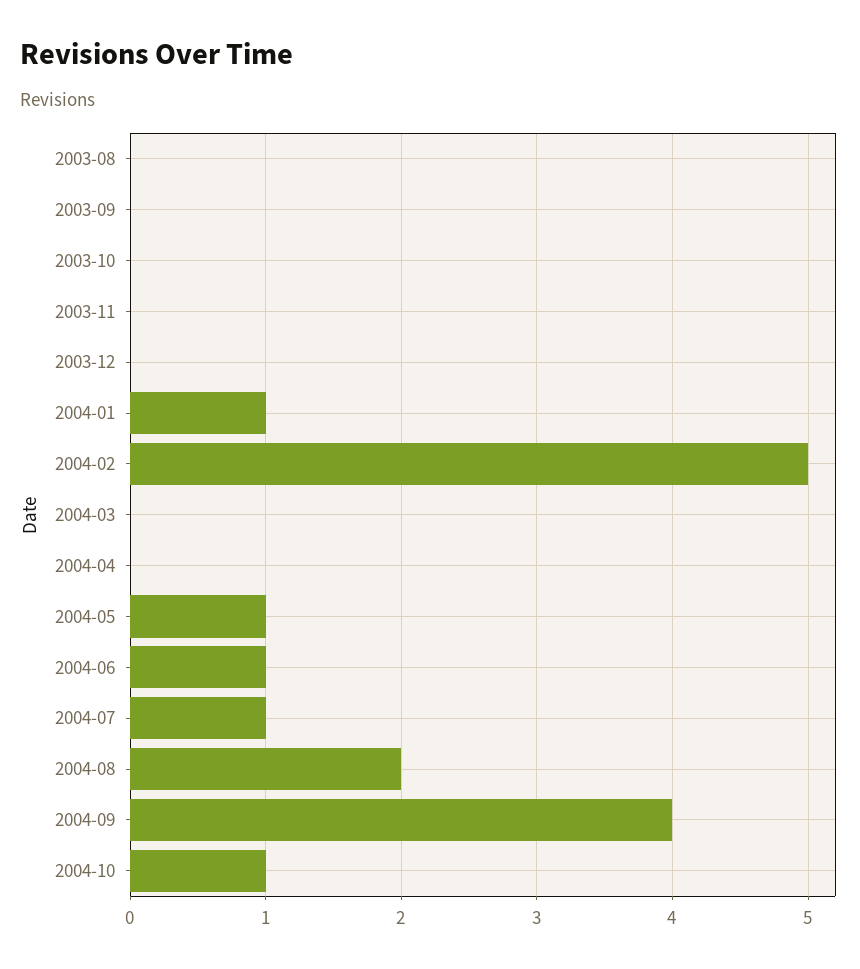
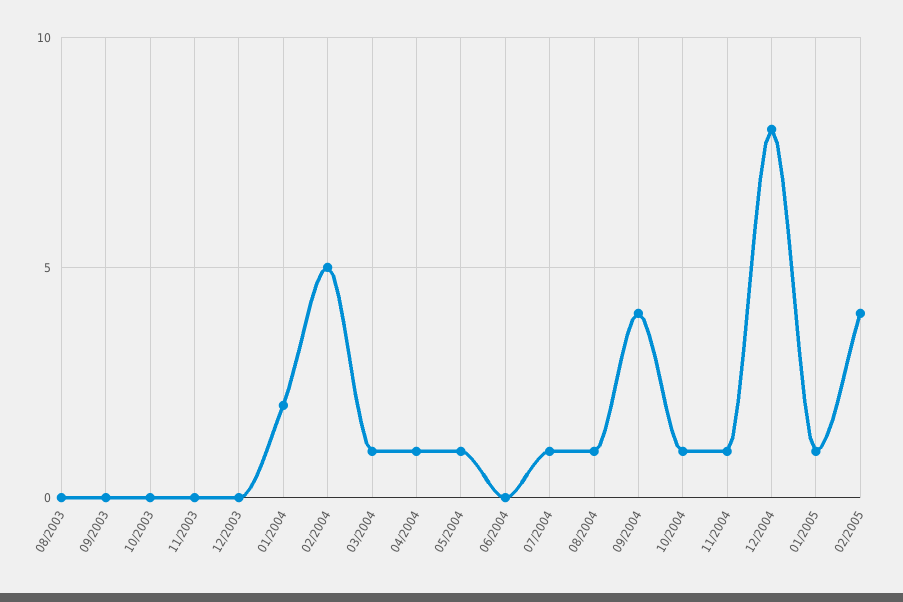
2004-01: 1 -> 2
2004-03: 0 -> 1
2004-04: 0 -> 1
2004-06: 1 -> 0
2004-08: 2 -> 1
11/2004: none -> 1
12/2004: none -> 8
01/2005: none -> 1
02/2005: none -> 4

